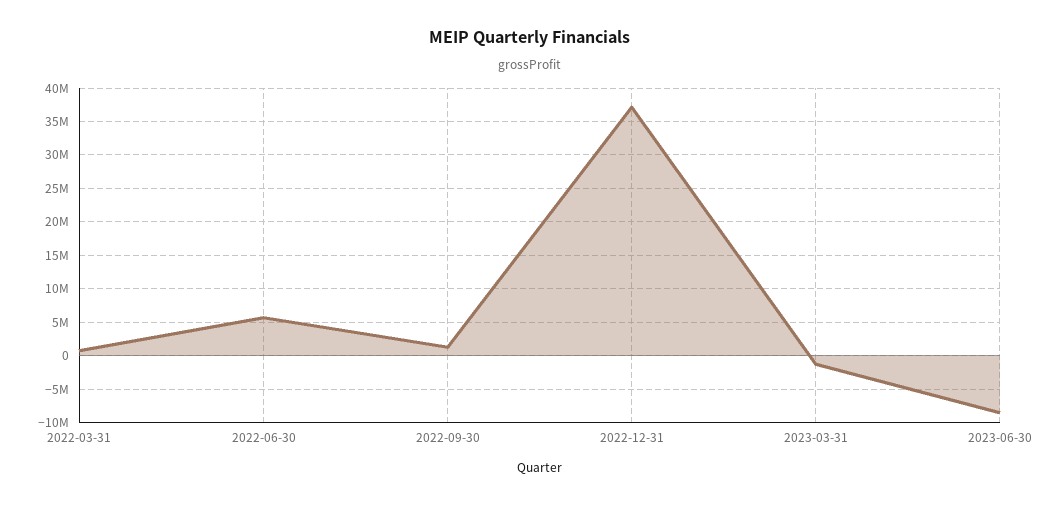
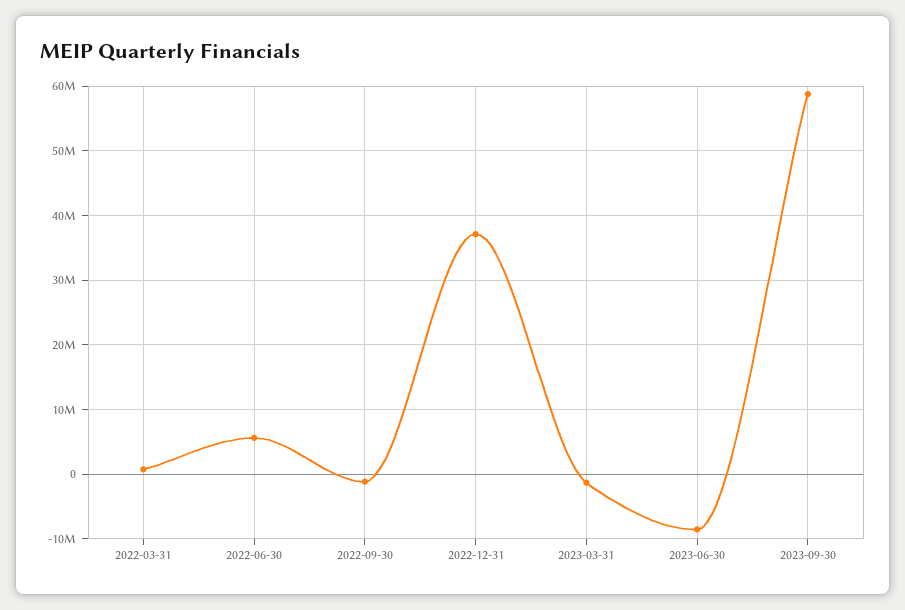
2022-09-30: 1000000 -> -1000000
2023-09-30: none -> 59000000

